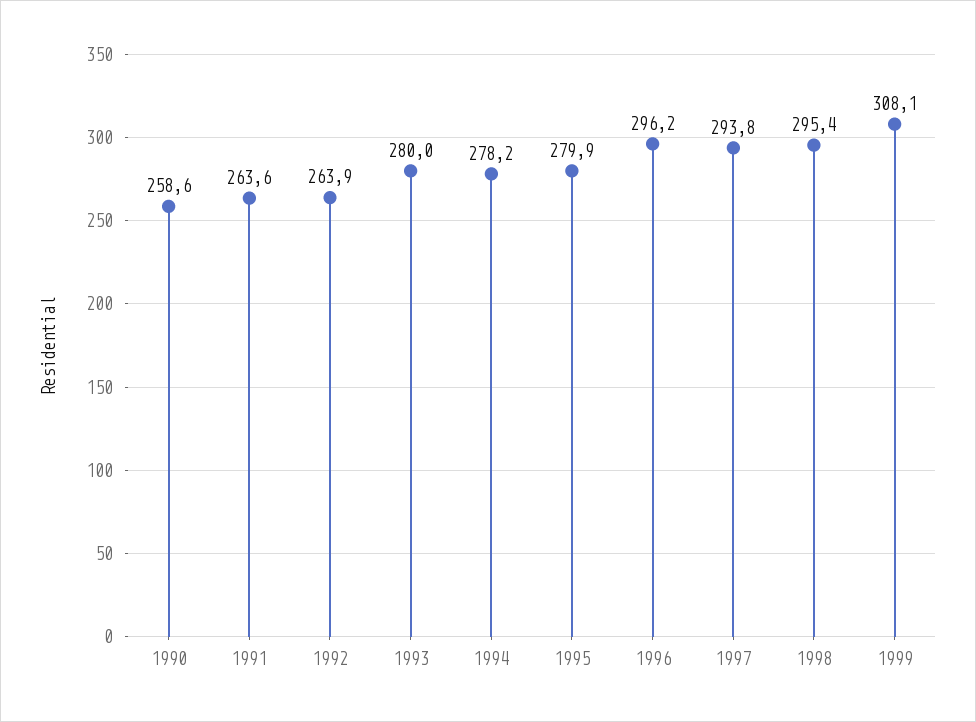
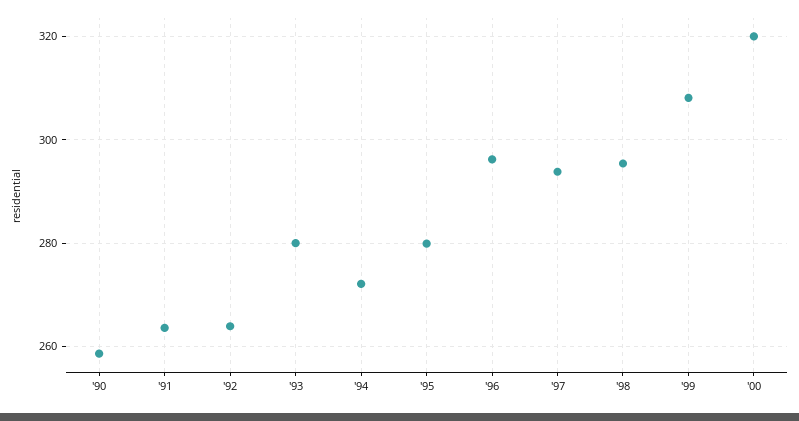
1994: 278.2 -> 272
'00: none -> 320

